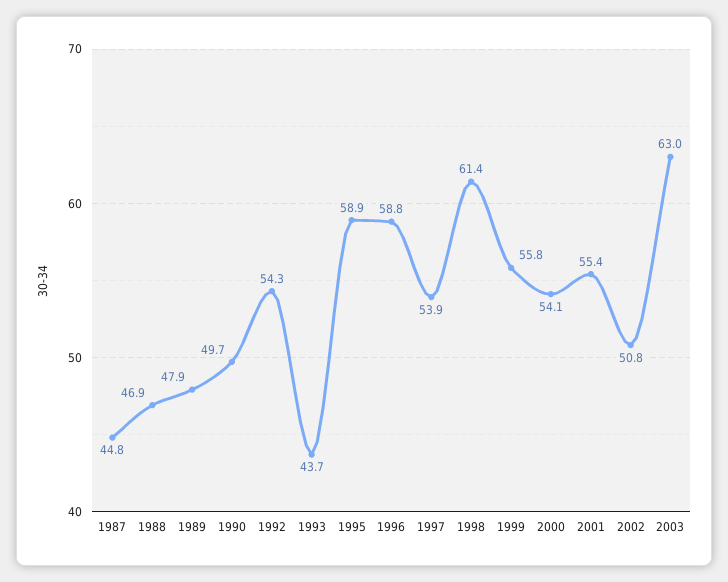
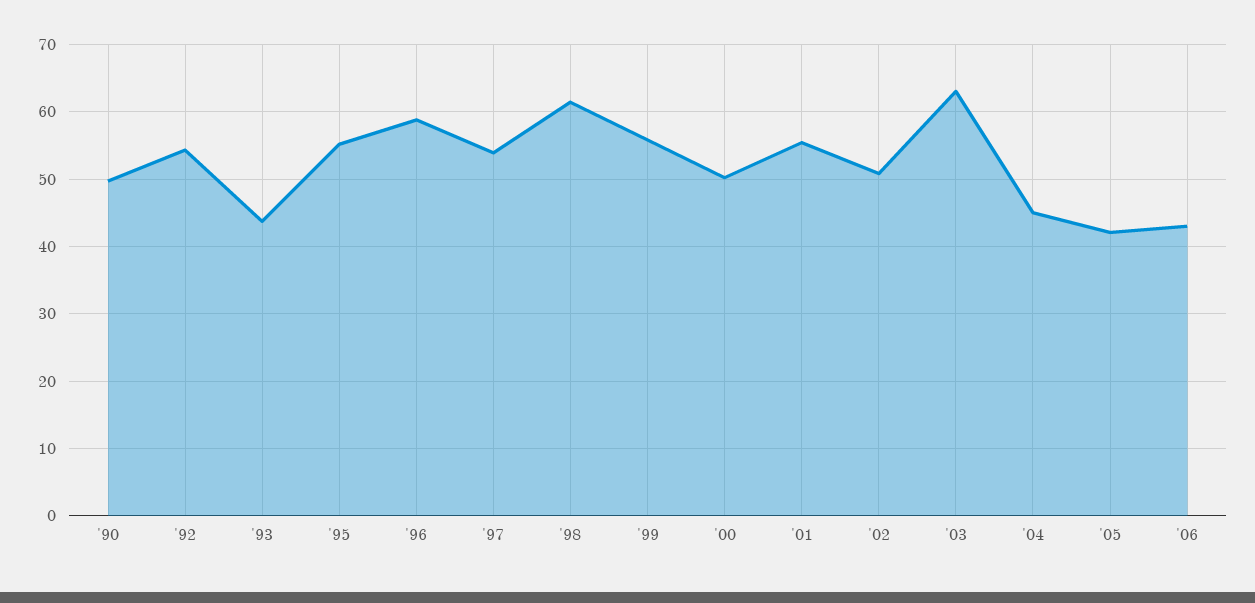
1987: 44.8 -> none
1988: 46.9 -> none
1989: 47.9 -> none
1995: 58.9 -> 55
2000: 54.1 -> 50
'04: none -> 45
'05: none -> 42
'06: none -> 43

